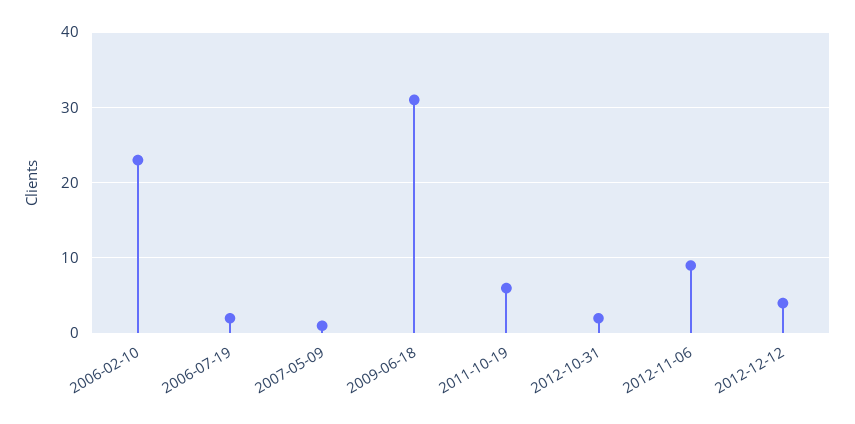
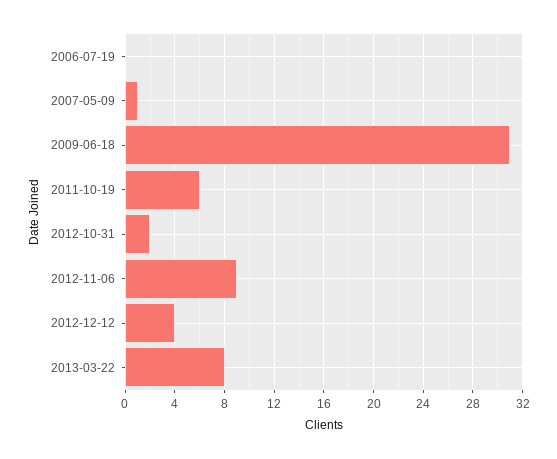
2006-02-10: 23 -> none
2006-07-19: 2 -> 0
2013-03-22: none -> 8

